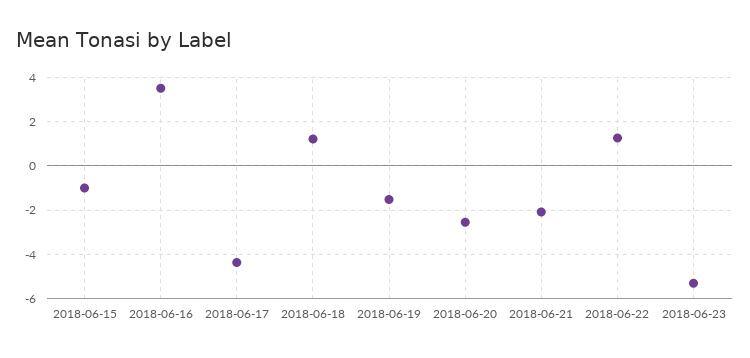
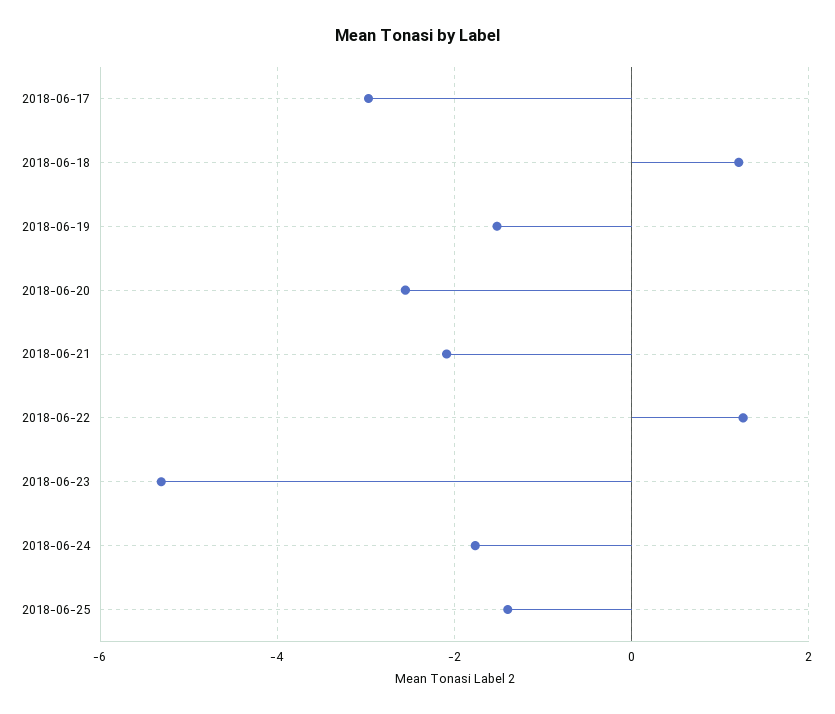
2018-06-15: -1 -> none
2018-06-16: 3.5 -> none
2018-06-17: -4.5 -> -3
2018-06-24: none -> -1.8
2018-06-25: none -> -1.4

